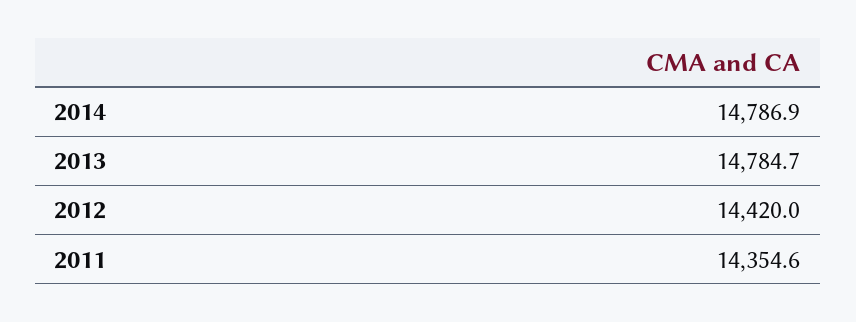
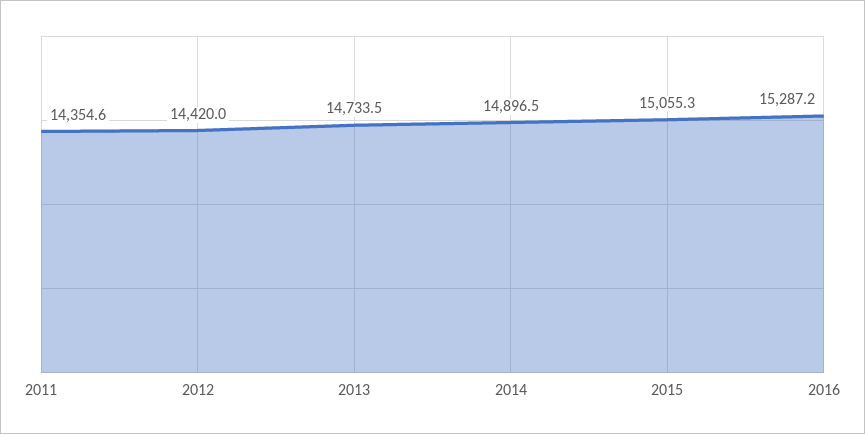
2014: 14786.9 -> 14896.5
2013: 14784.7 -> 14733.5
2015: none -> 15055.3
2016: none -> 15287.2

